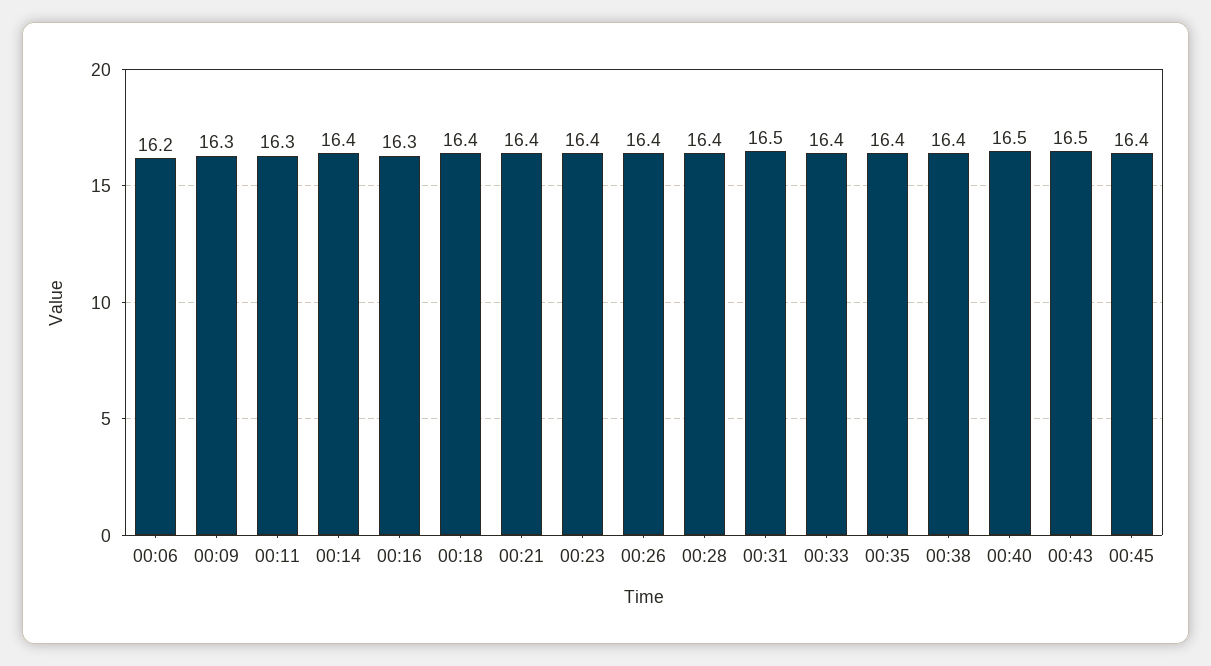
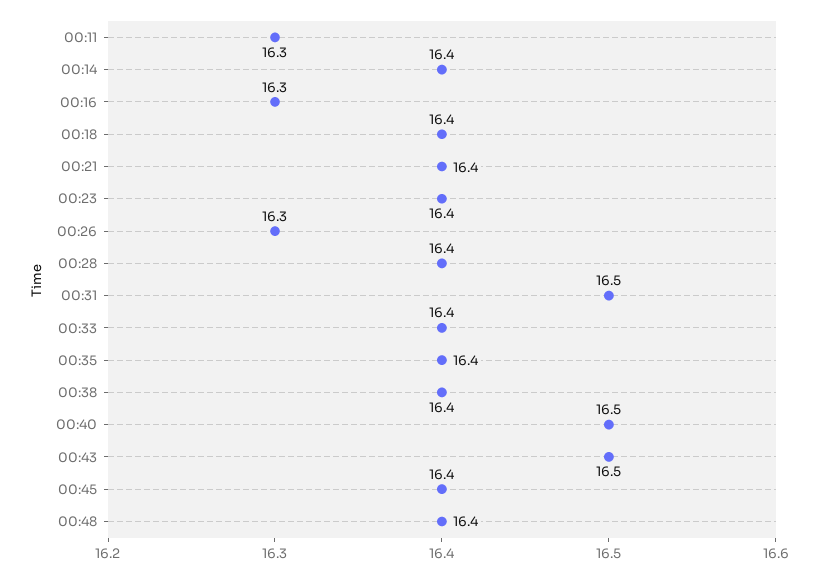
00:06: 16.2 -> none
00:09: 16.3 -> none
00:26: 16.4 -> 16.3
00:48: none -> 16.4

